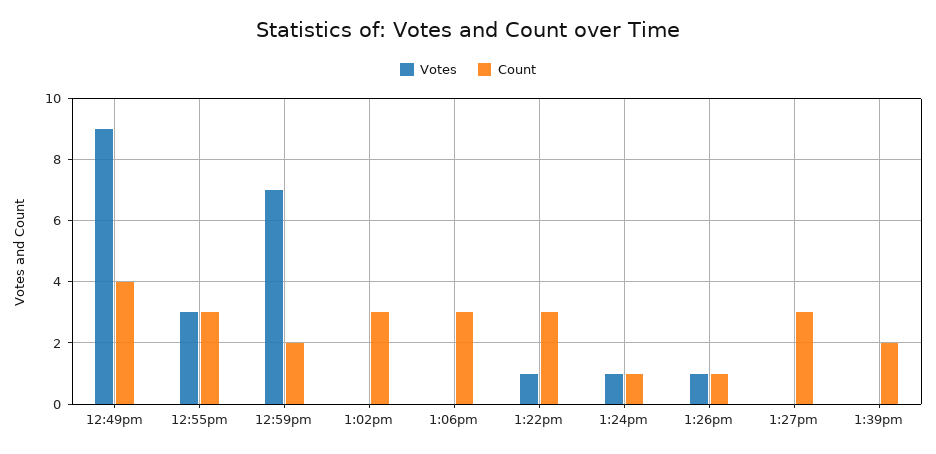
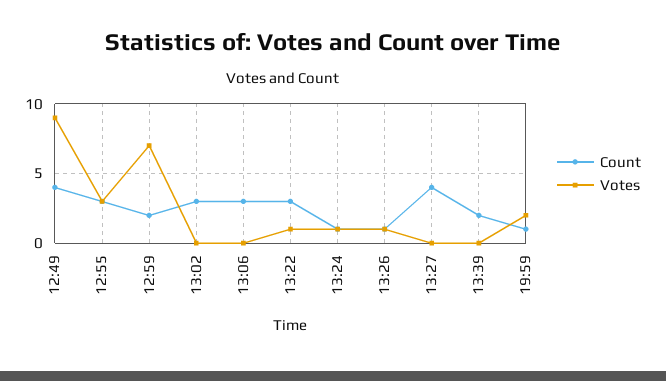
Count, 1:27pm: 3 -> 4
Count, 19:59: none -> 1
Votes, 19:59: none -> 2

